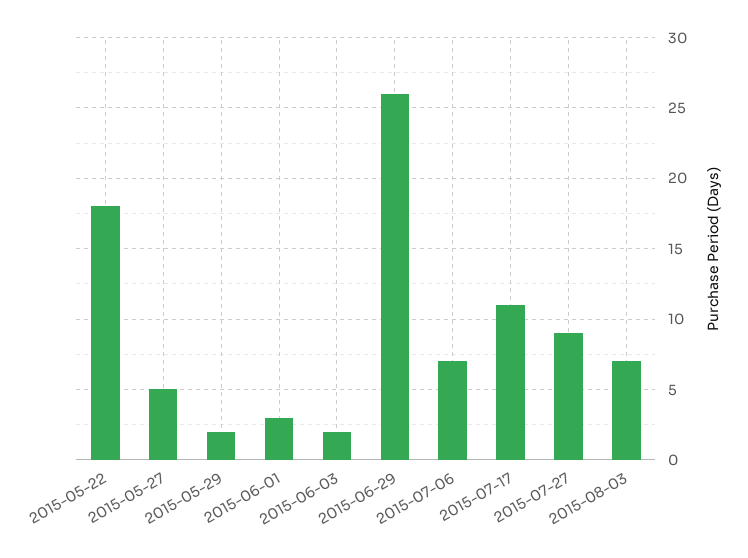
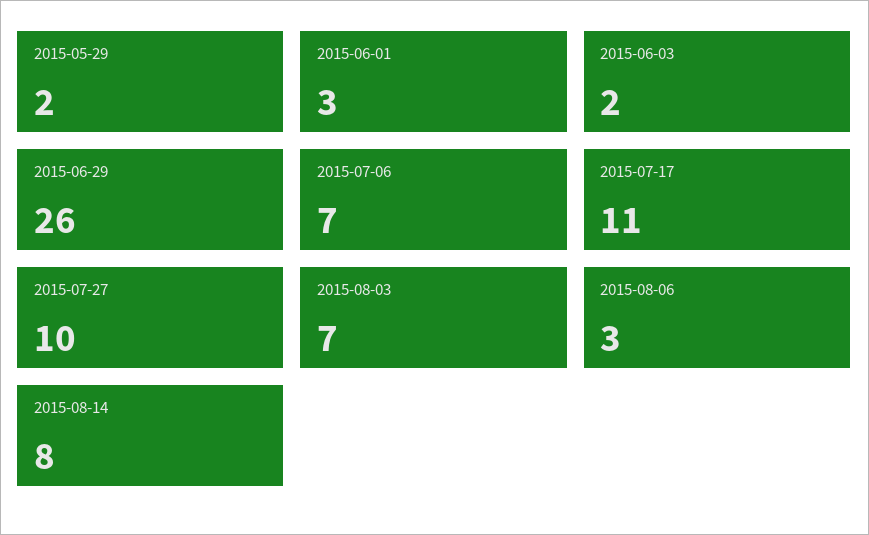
2015-05-22: 18 -> none
2015-05-27: 5 -> none
2015-07-27: 9 -> 10
2015-08-06: none -> 3
2015-08-14: none -> 8

